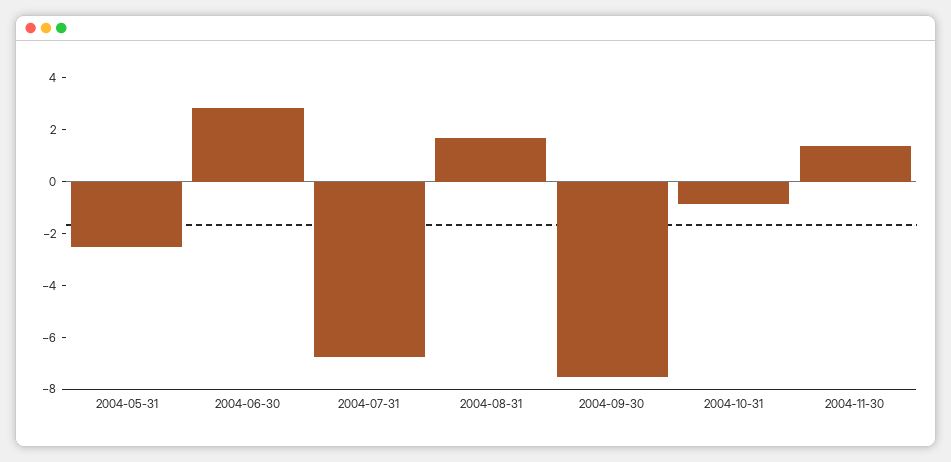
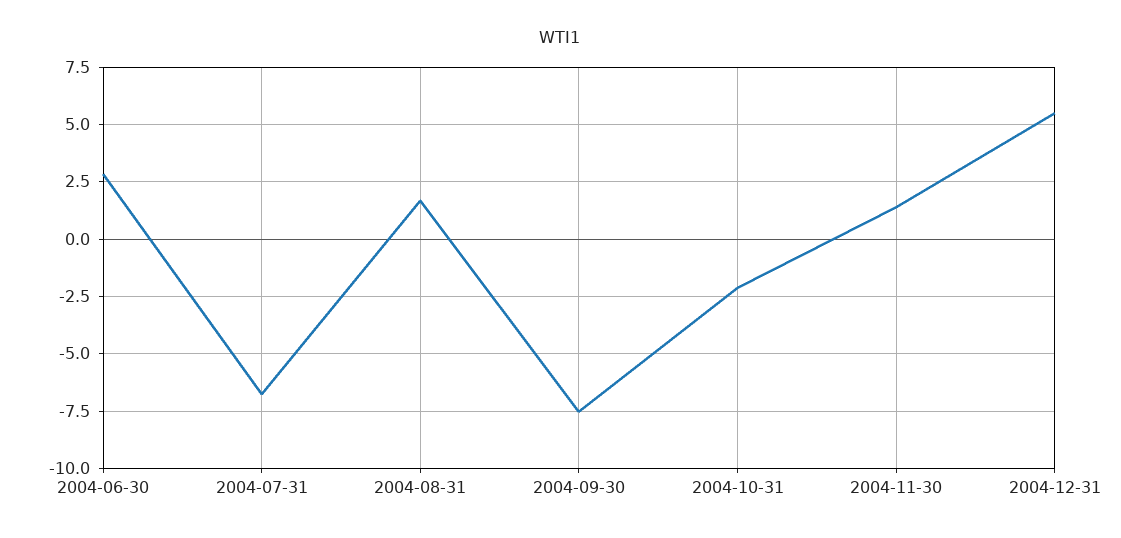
2004-05-31: -2.5 -> none
2004-10-31: -1 -> -2
2004-12-31: none -> 5.5

